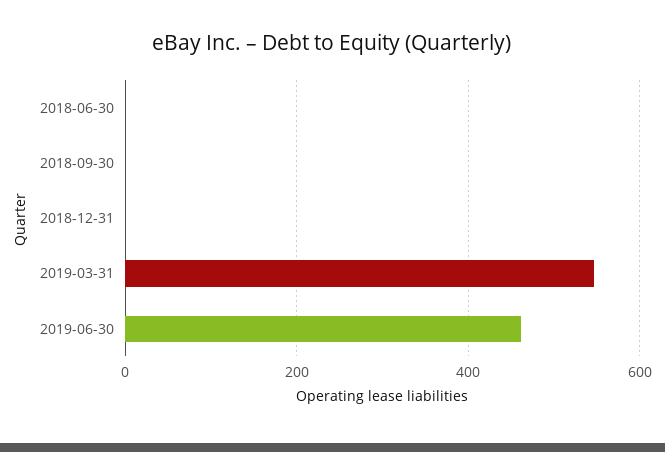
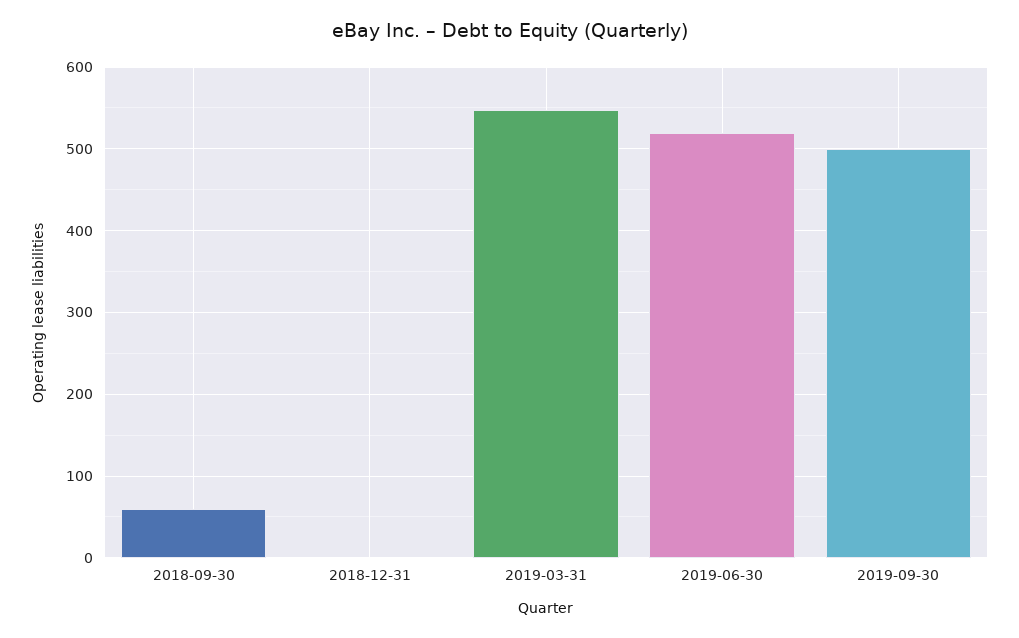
2018-06-30: 0 -> none
2018-09-30: 0 -> 60
2019-06-30: 460 -> 520
2019-09-30: none -> 500

